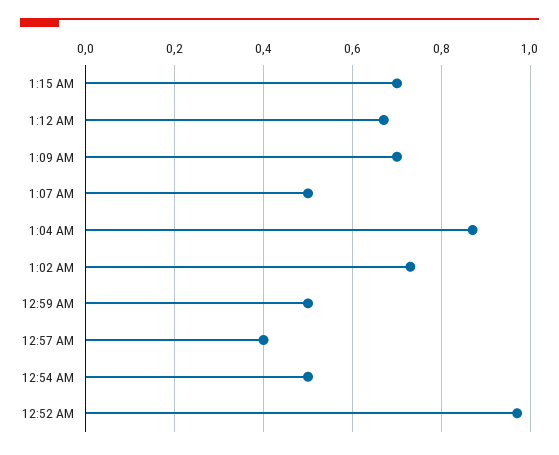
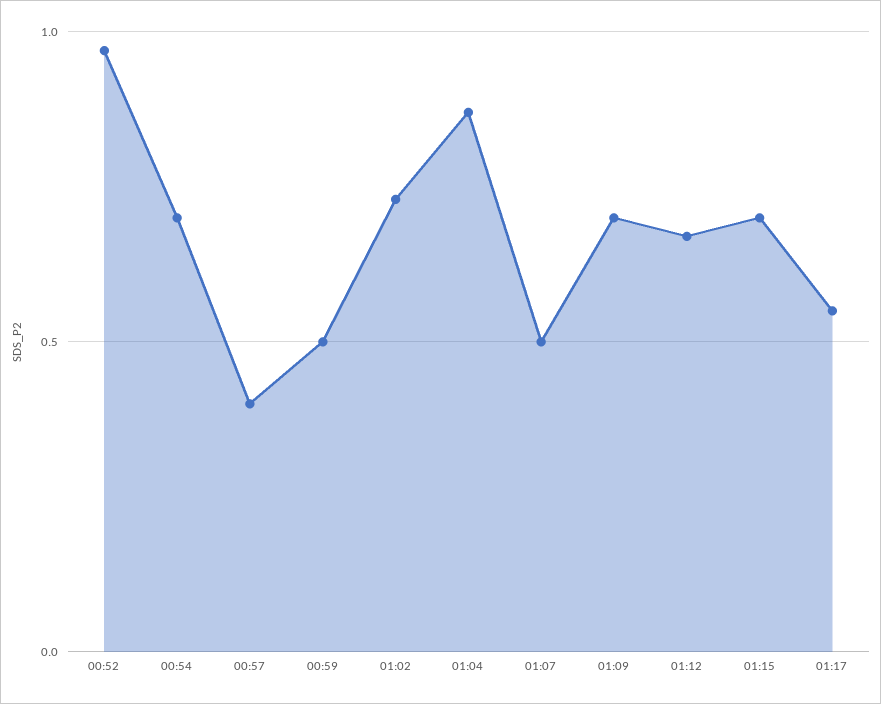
12:54 AM: 0.5 -> 0.7
01:17: none -> 0.55

